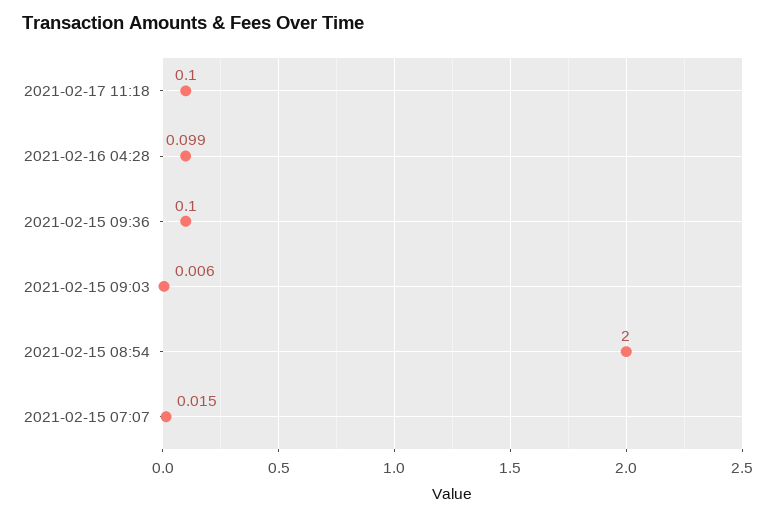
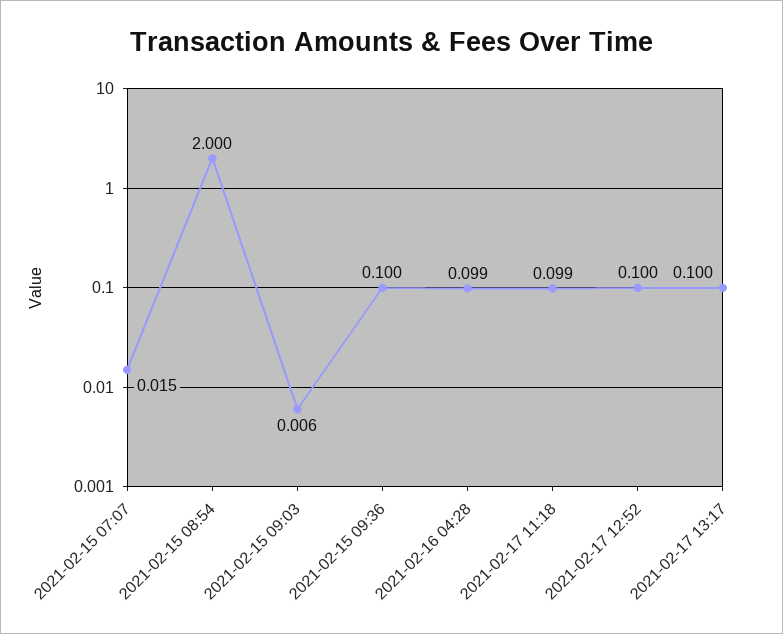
2021-02-17 11:18: 0.1 -> 0.099
2021-02-17 12:52: none -> 0.1
2021-02-17 13:17: none -> 0.1

